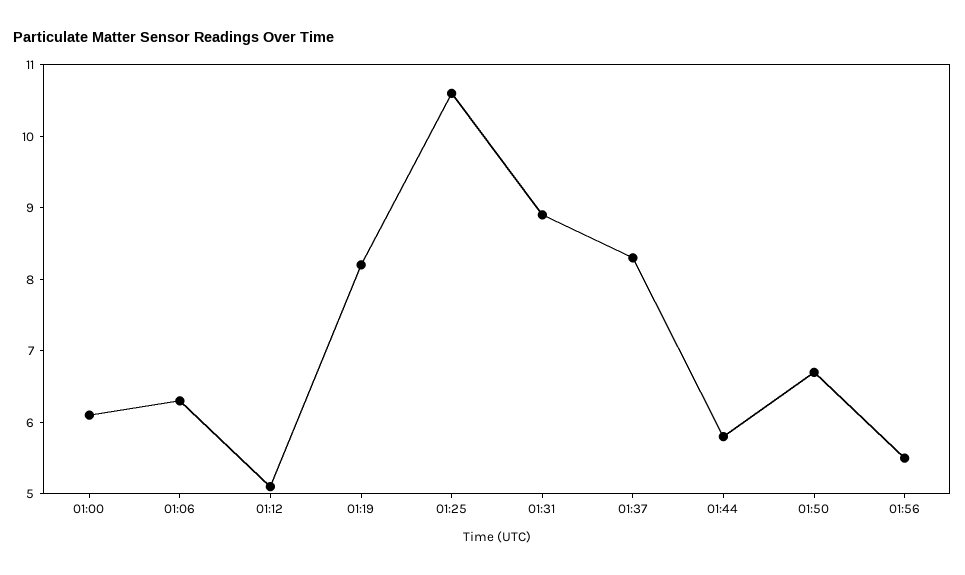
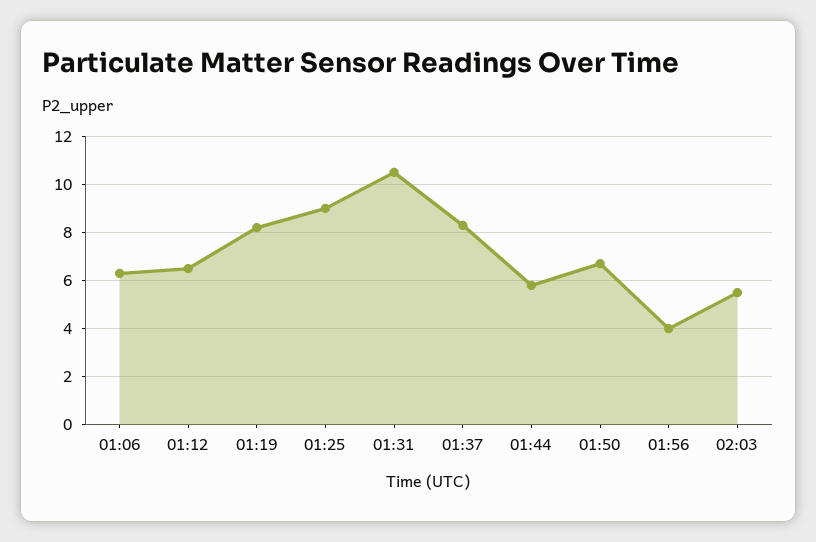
01:00: 6 -> none
01:12: 5 -> 6.5
01:25: 10.5 -> 9
01:31: 9 -> 10.5
01:56: 5.5 -> 4
02:03: none -> 5.5

